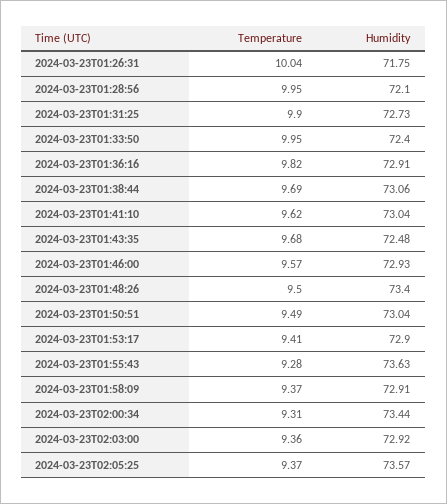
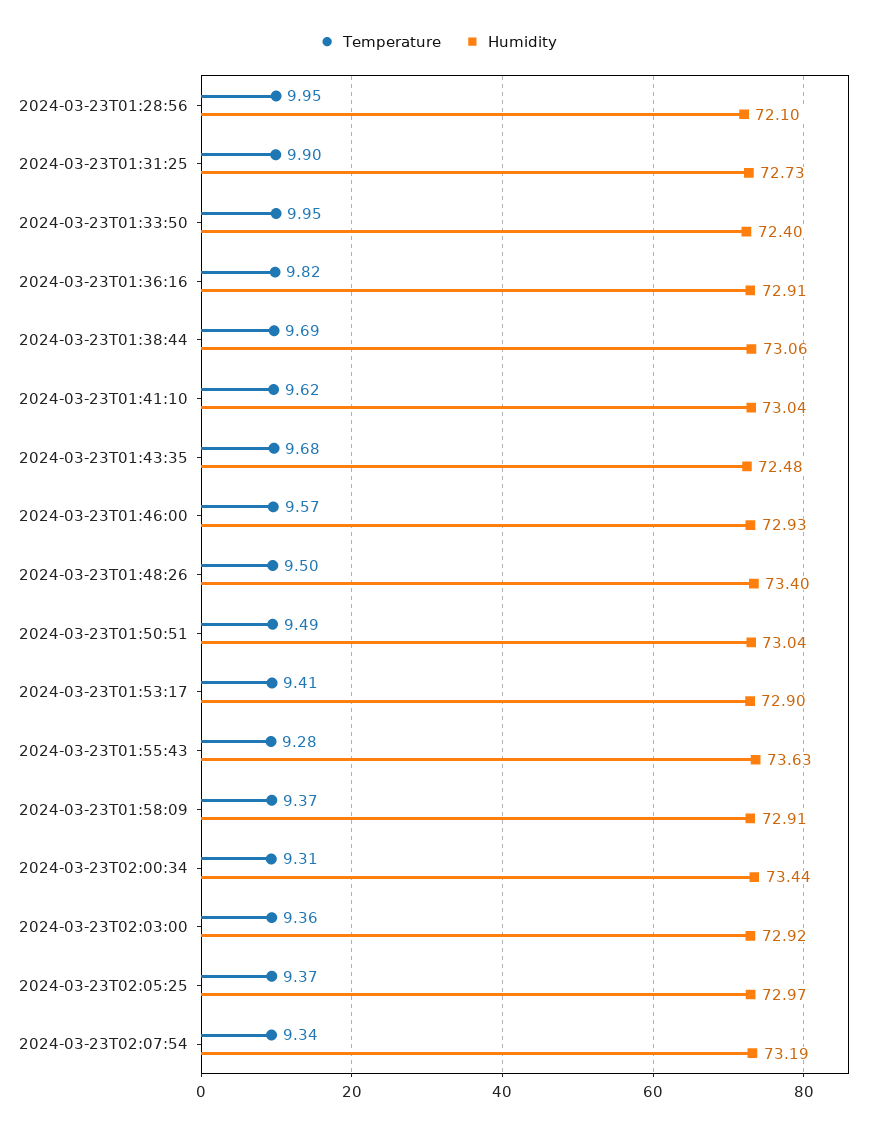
Temperature, 2024-03-23T01:26:31: 10.04 -> none
Humidity, 2024-03-23T01:26:31: 71.75 -> none
Humidity, 2024-03-23T02:05:25: 73.57 -> 72.97
Temperature, 2024-03-23T02:07:54: none -> 9.34
Humidity, 2024-03-23T02:07:54: none -> 73.19

